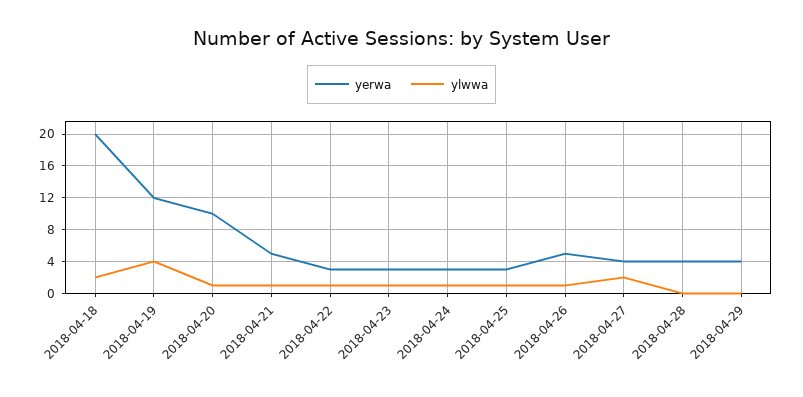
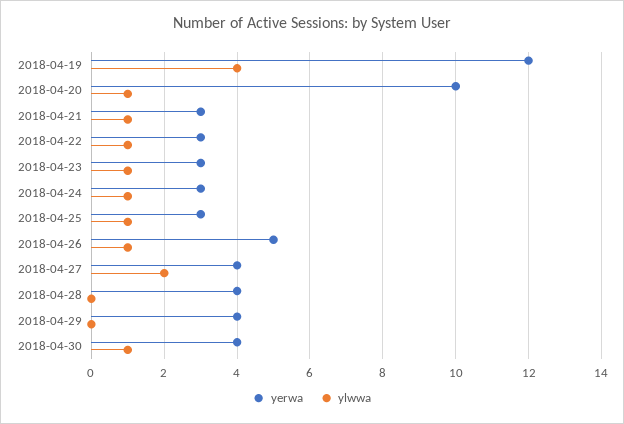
yerwa, 2018-04-18: 20 -> none
ylwwa, 2018-04-18: 2 -> none
yerwa, 2018-04-21: 5 -> 3
yerwa, 2018-04-30: none -> 4
ylwwa, 2018-04-30: none -> 1

